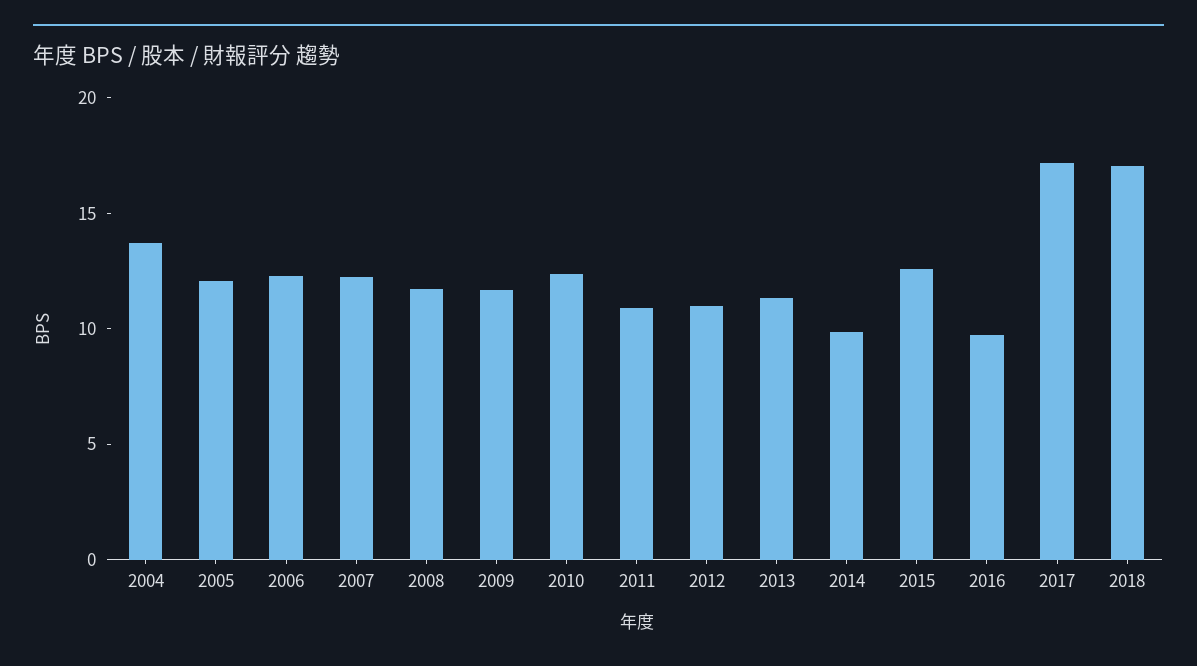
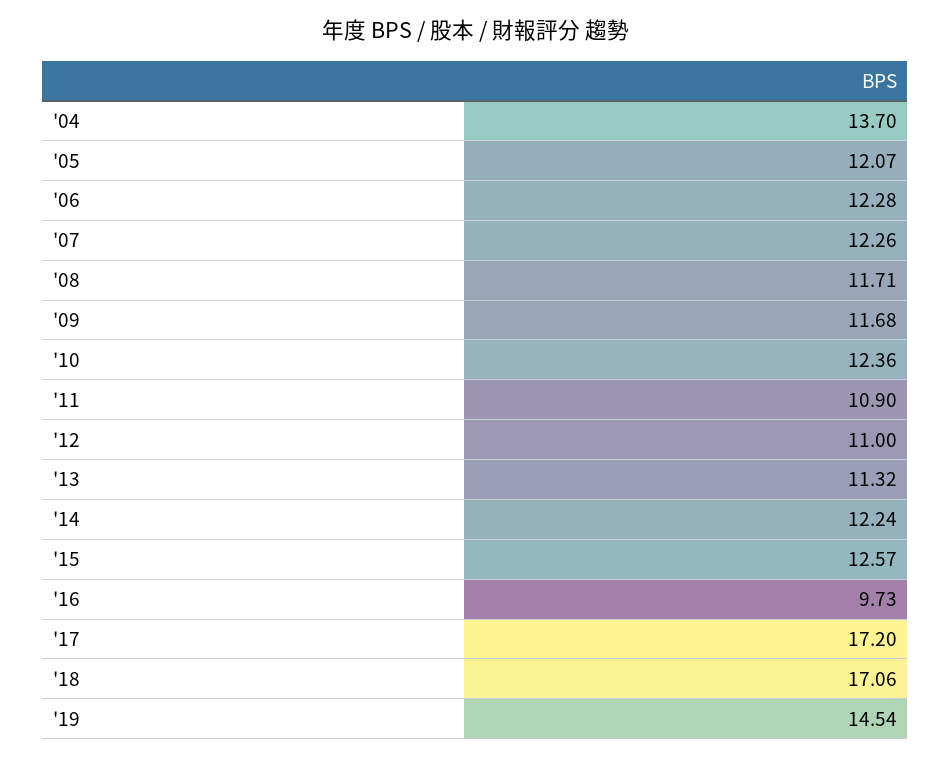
2014: 10 -> 12.24
'19: none -> 14.54

